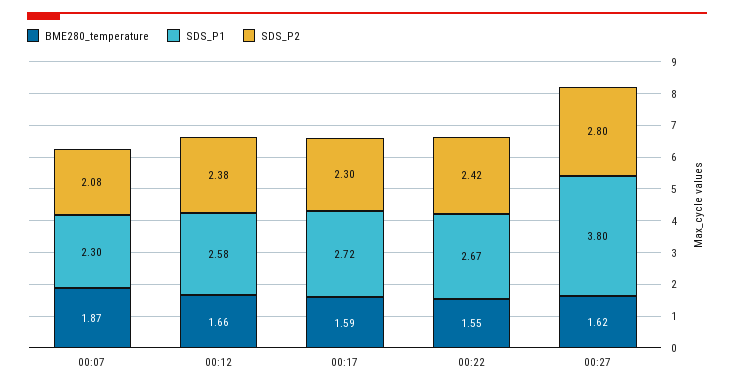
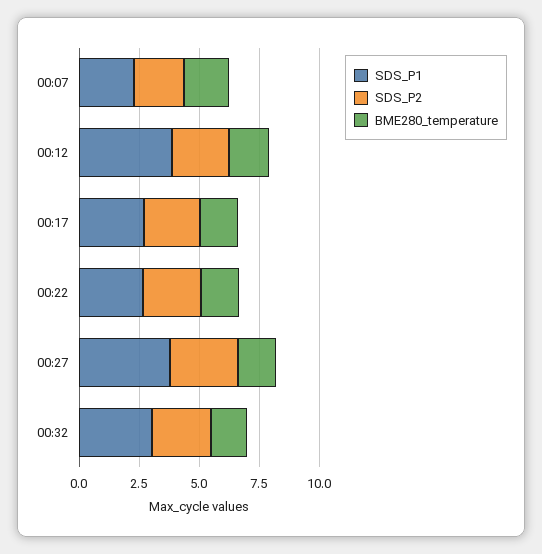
SDS_P1, 00:12: 2.58 -> 4
SDS_P1, 00:32: none -> 3
SDS_P2, 00:32: none -> 2.5
BME280_temperature, 00:32: none -> 1.5

